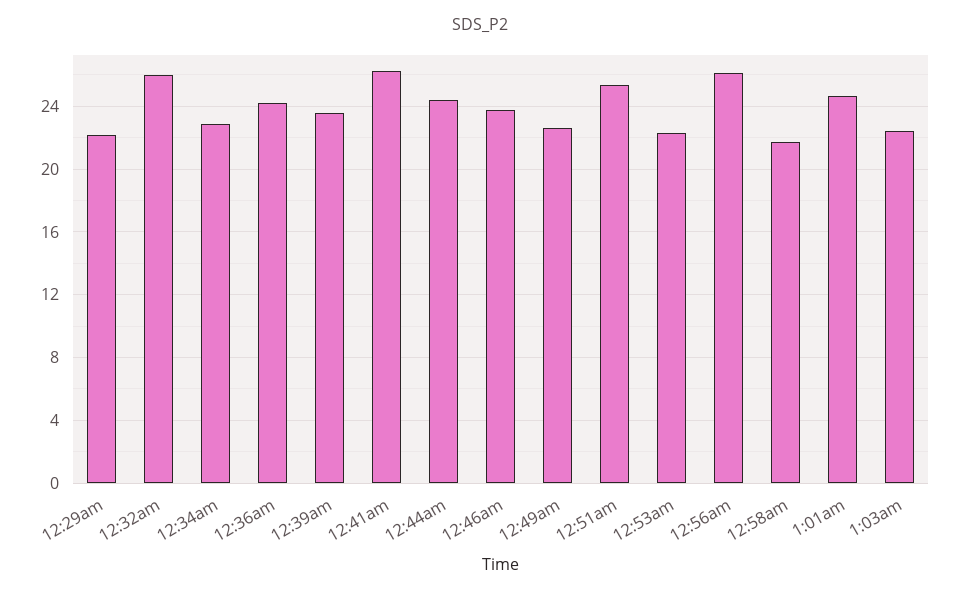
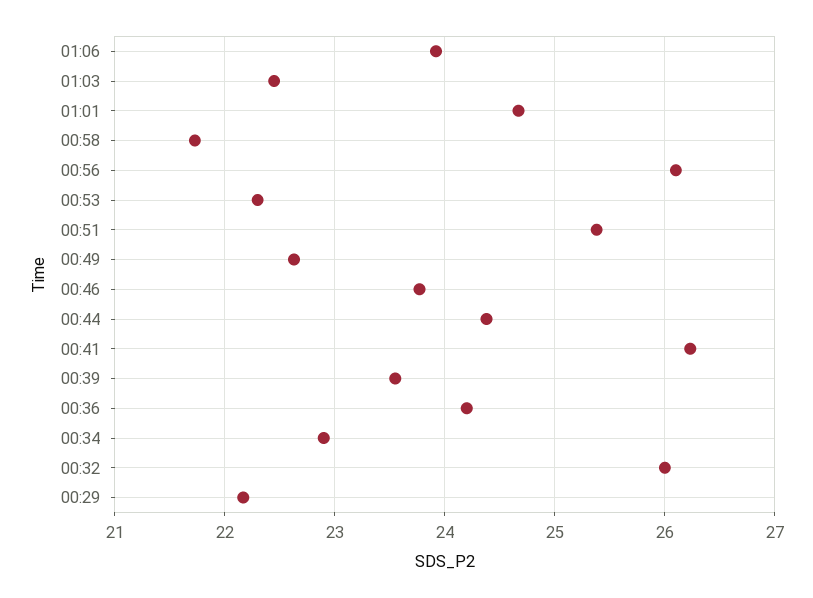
01:06: none -> 23.9

